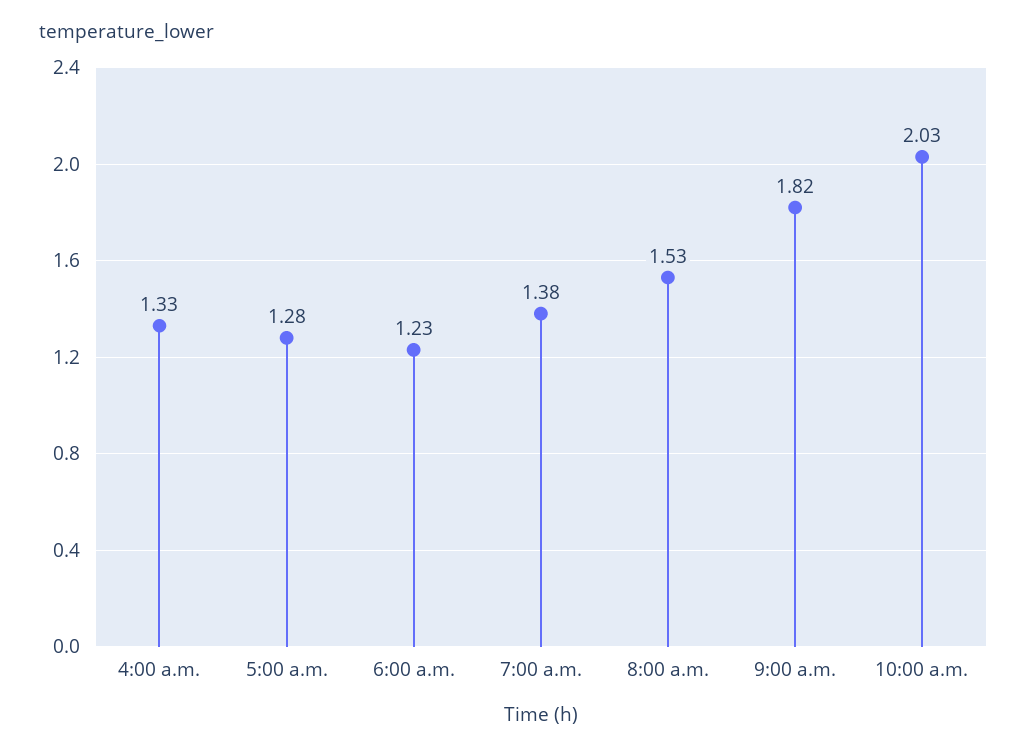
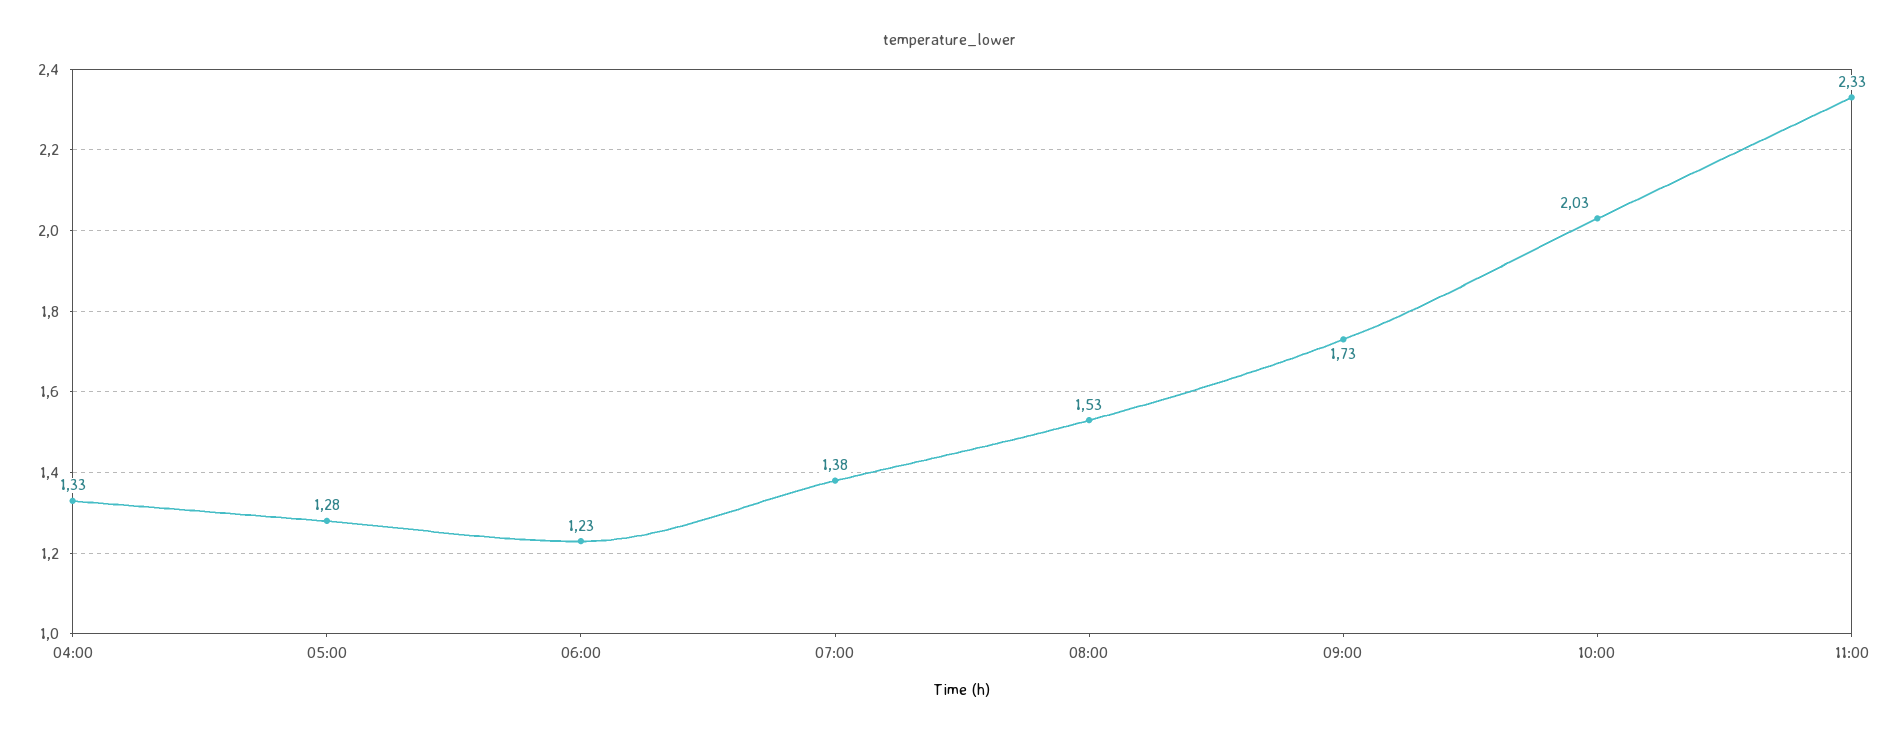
9:00 a.m.: 1.82 -> 1.73
11:00: none -> 2.33

